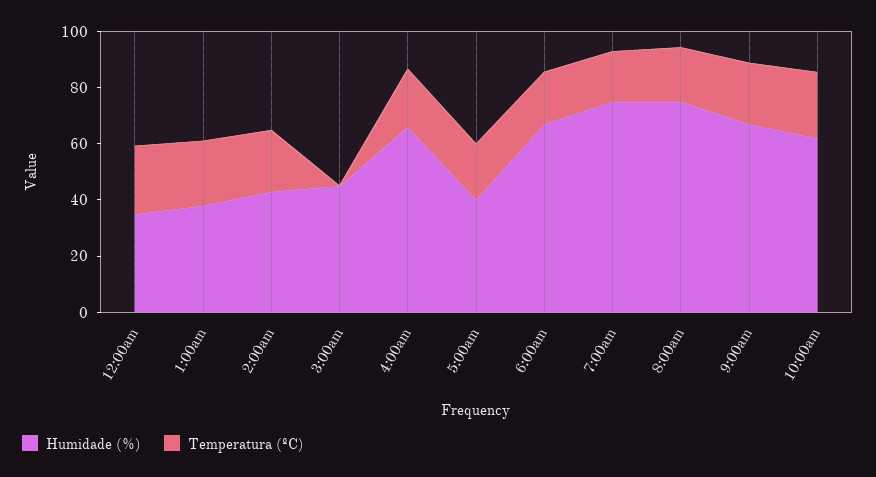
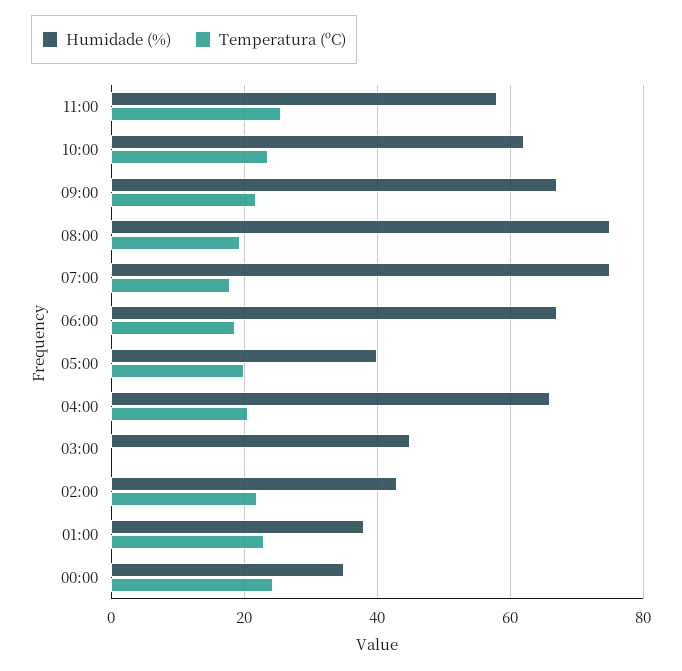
Humidade (%), 11:00: none -> 58
Temperatura (ºC), 11:00: none -> 26

